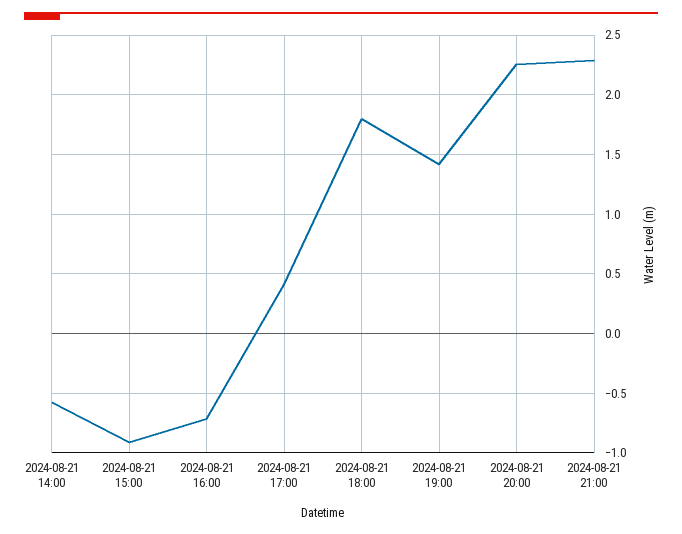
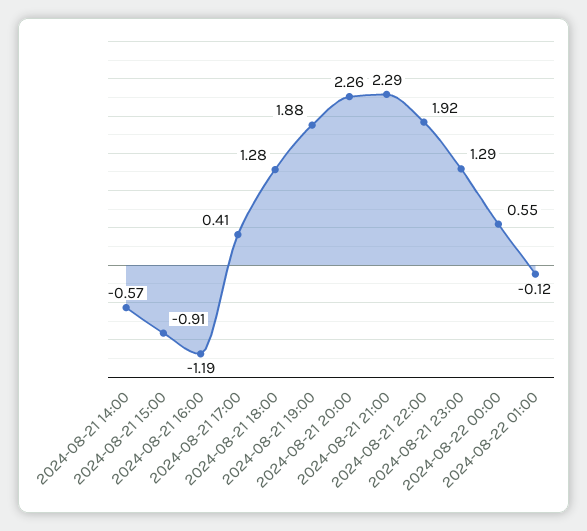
2024-08-21 16:00: -0.7 -> -1.19
2024-08-21 18:00: 1.8 -> 1.28
2024-08-21 19:00: 1.4 -> 1.88
2024-08-21 22:00: none -> 1.92
2024-08-21 23:00: none -> 1.29
2024-08-22 00:00: none -> 0.55
2024-08-22 01:00: none -> -0.12

